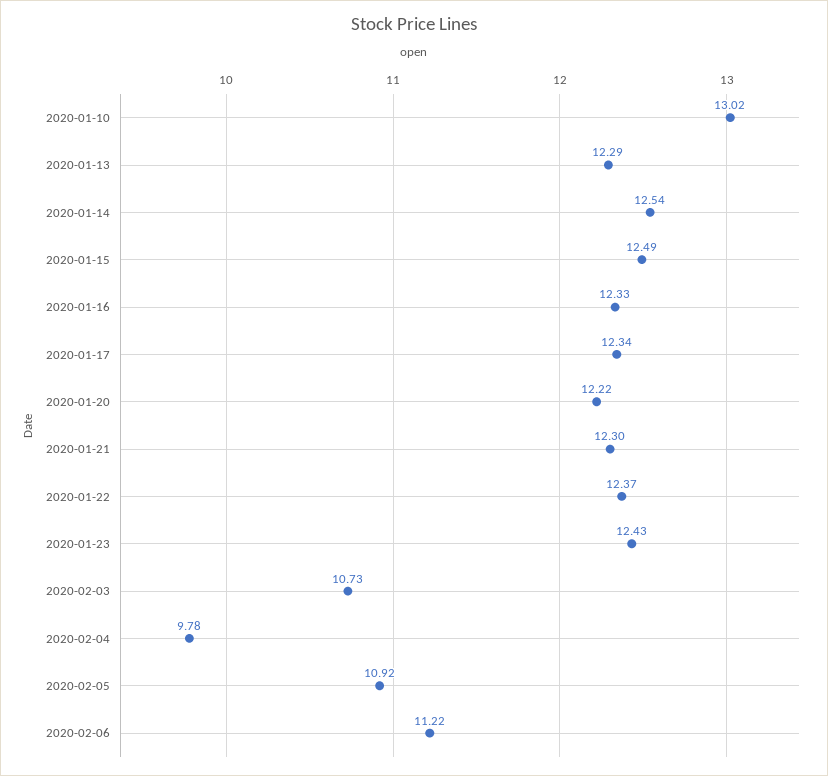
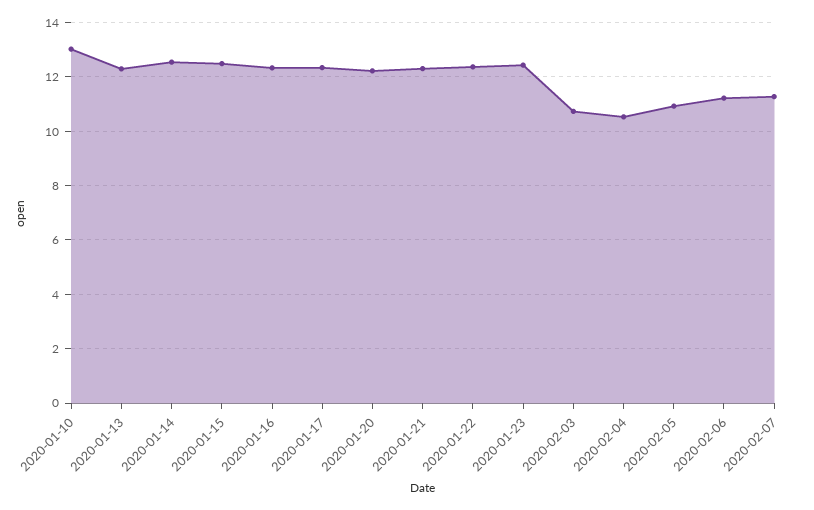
2020-02-04: 9.78 -> 10.5
2020-02-07: none -> 11.25

